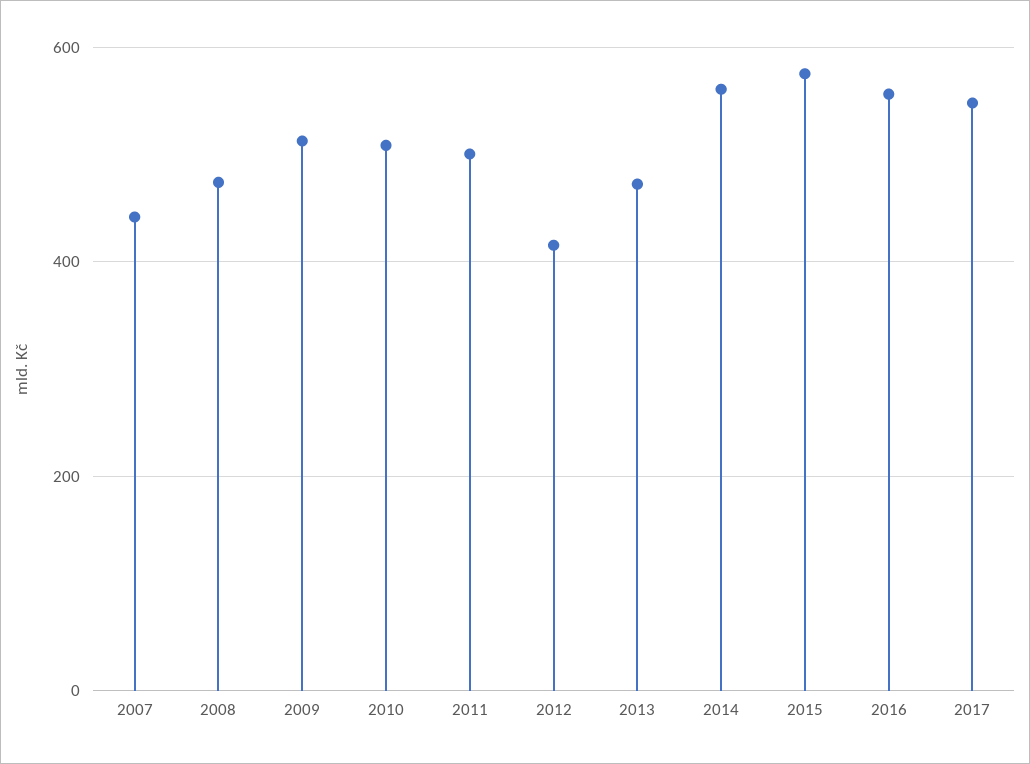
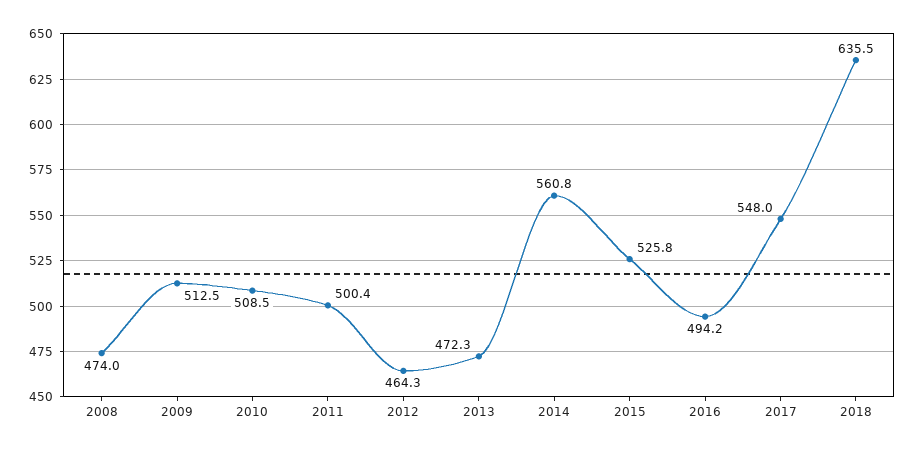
2007: 440 -> none
2012: 420 -> 464.3
2015: 580 -> 525.8
2016: 560 -> 494.2
2018: none -> 635.5

